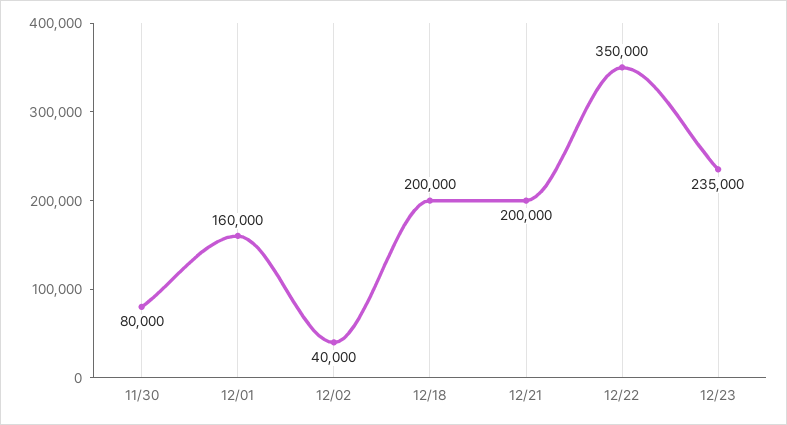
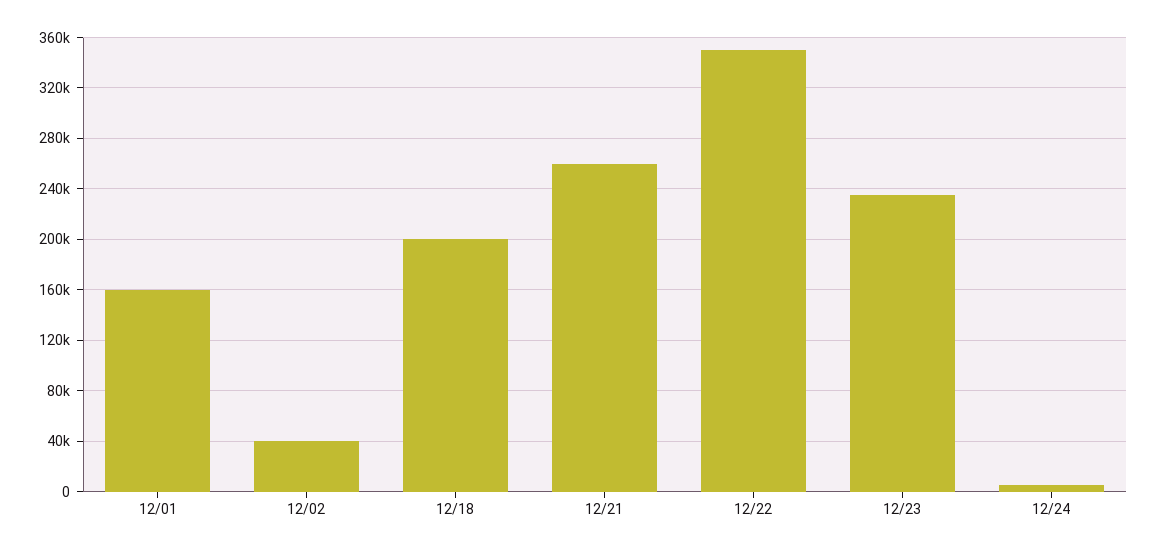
11/30: 80000 -> none
12/21: 200000 -> 260000
12/24: none -> 5000

